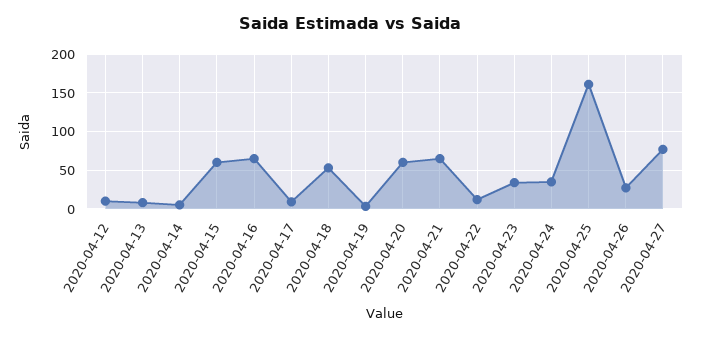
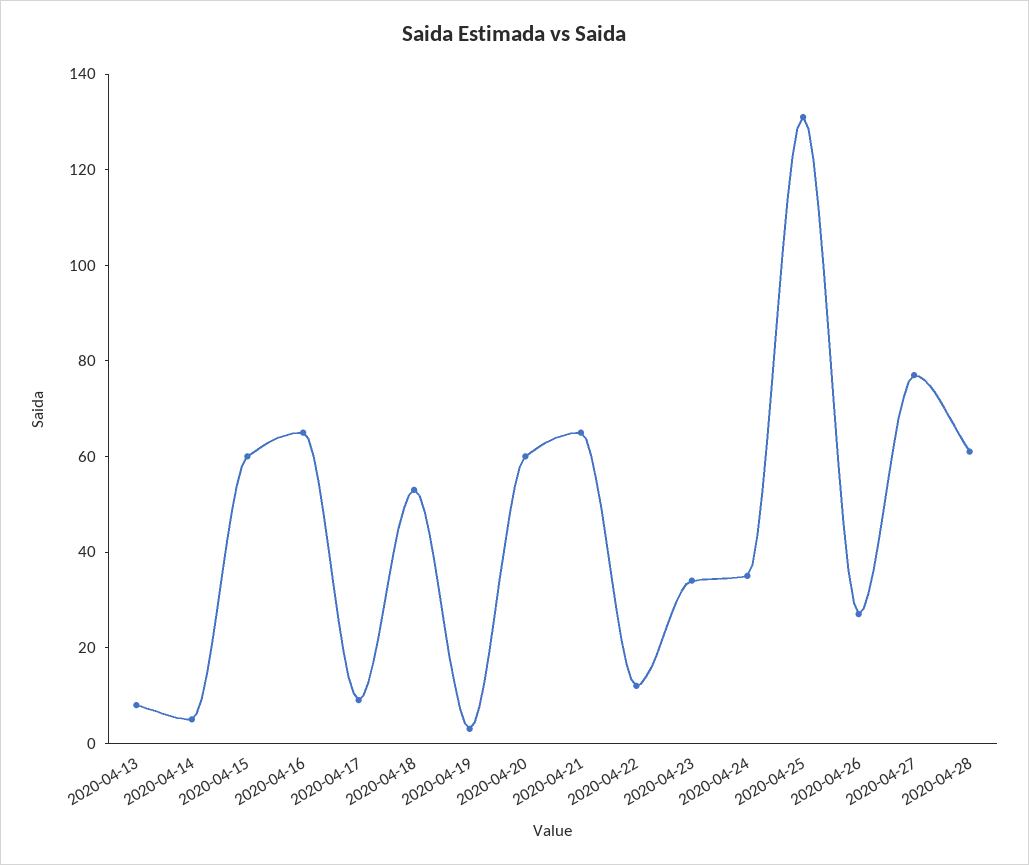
2020-04-12: 10 -> none
2020-04-25: 160 -> 130
2020-04-28: none -> 60

